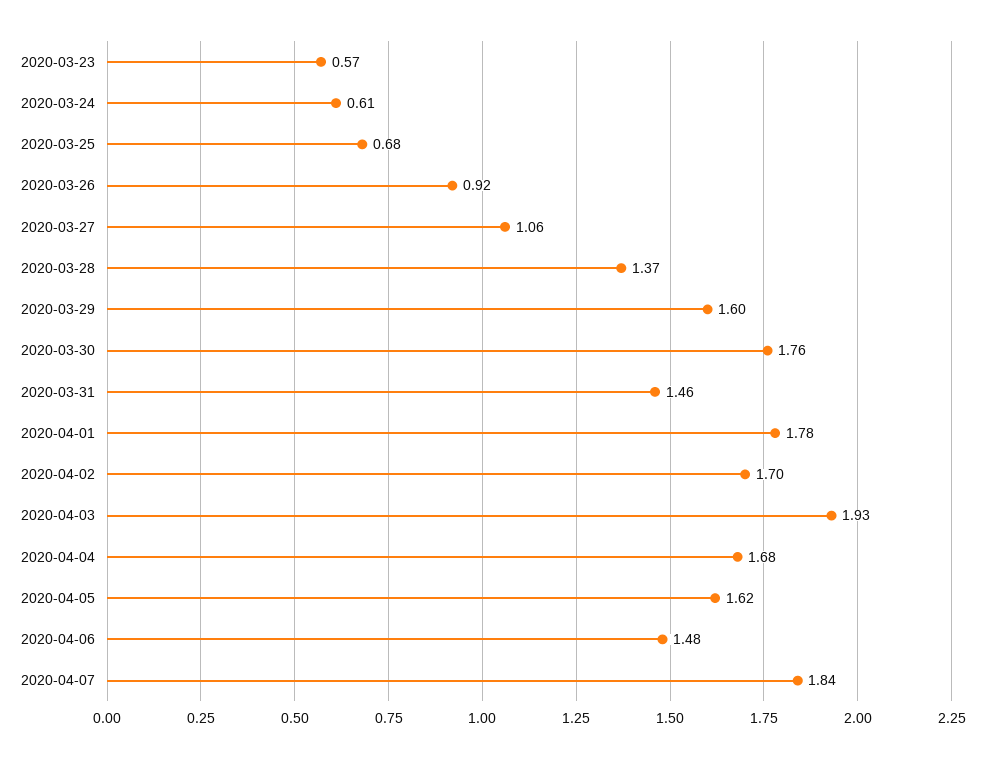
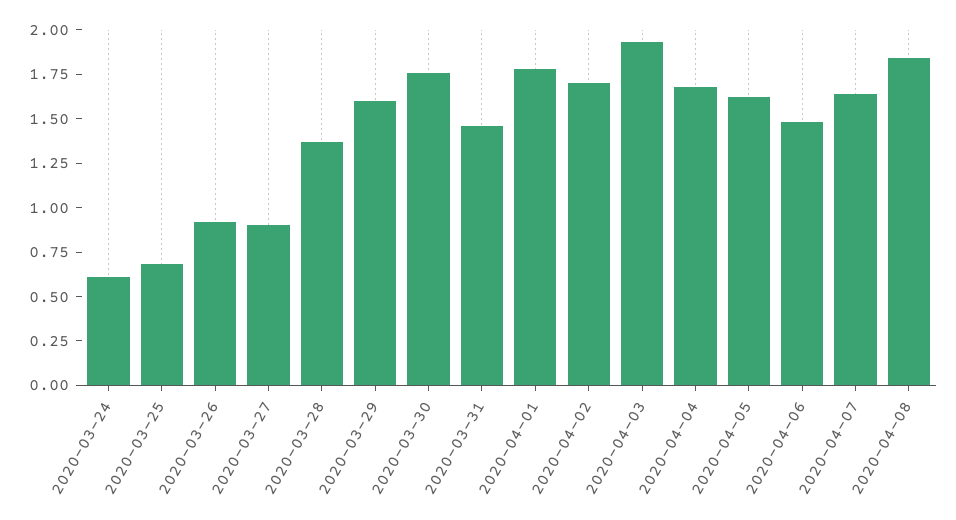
2020-03-23: 0.57 -> none
2020-03-27: 1.06 -> 0.9
2020-04-07: 1.84 -> 1.65
2020-04-08: none -> 1.85

